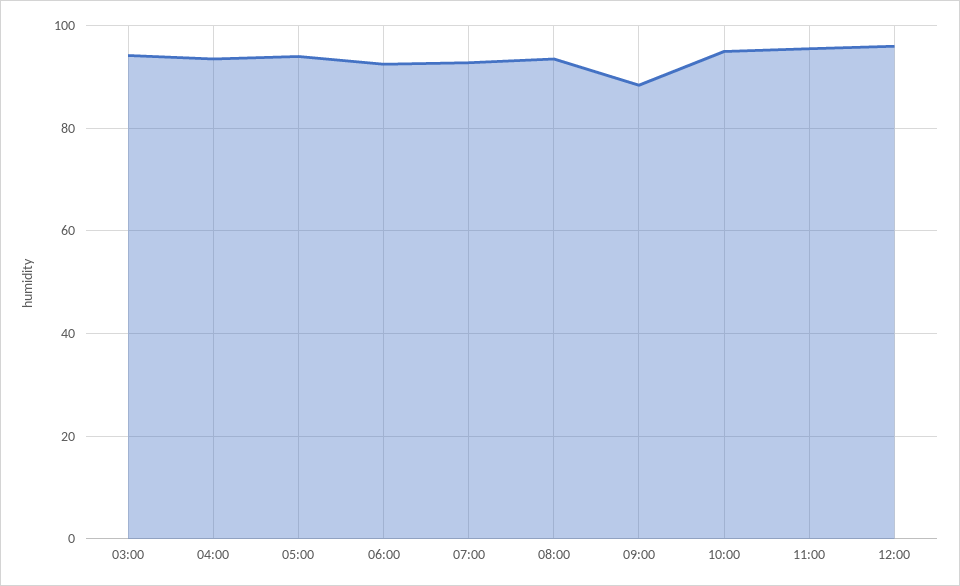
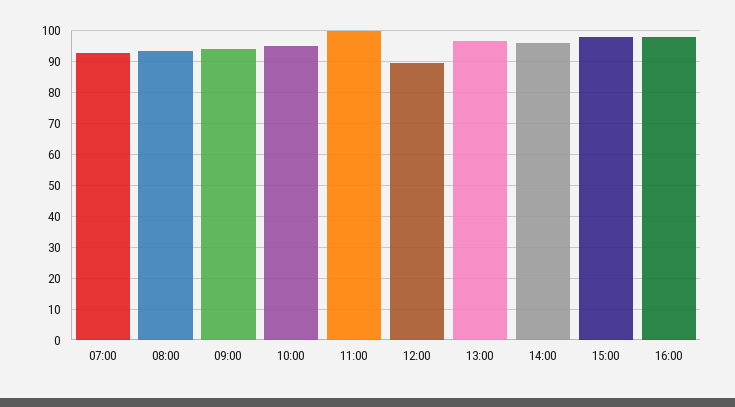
03:00: 94 -> none
04:00: 94 -> none
05:00: 94 -> none
06:00: 92 -> none
09:00: 88 -> 94
11:00: 96 -> 100
12:00: 96 -> 90
13:00: none -> 96
14:00: none -> 96
15:00: none -> 98
16:00: none -> 98

